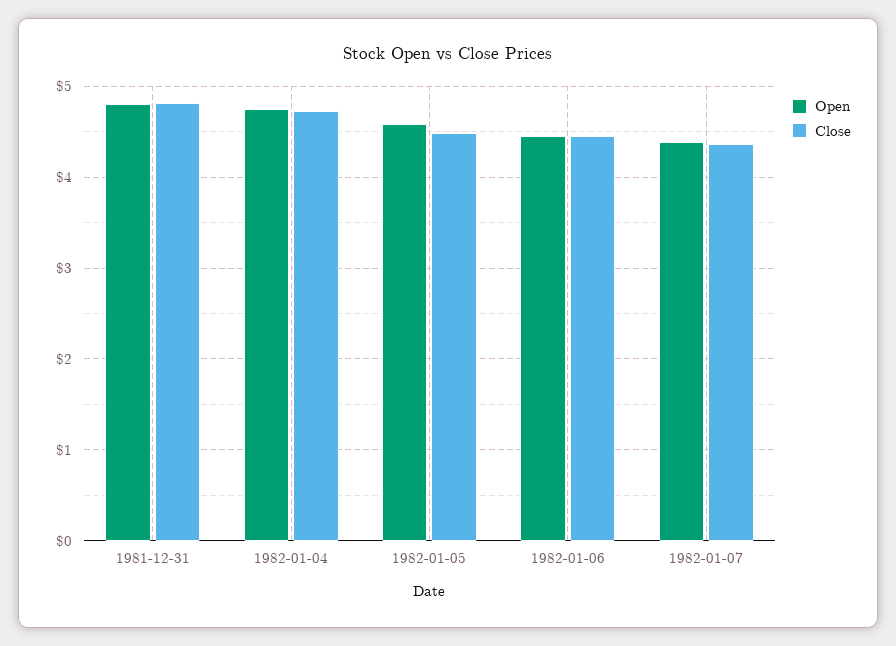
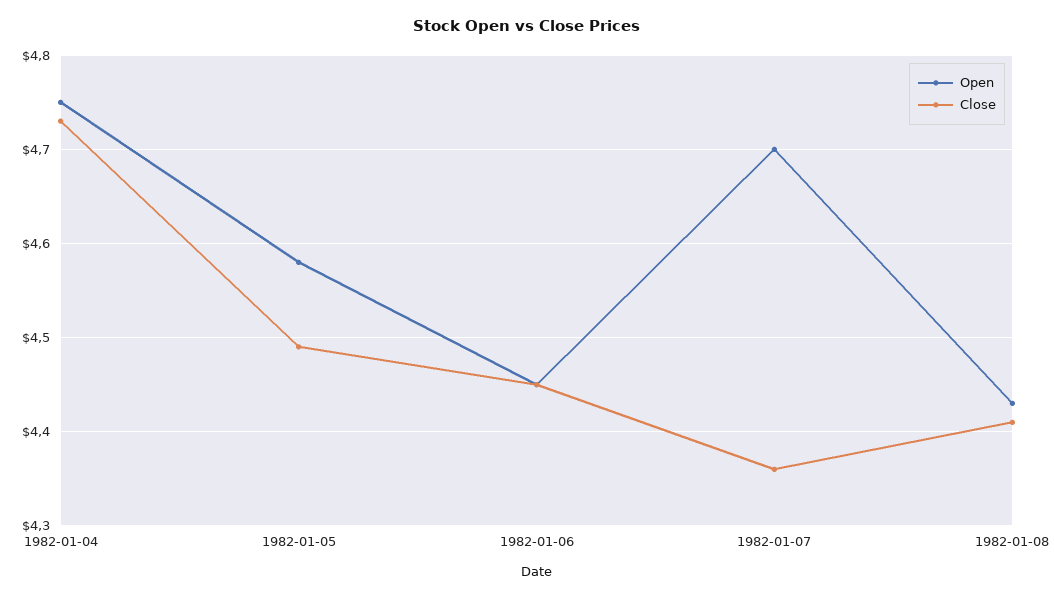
Open, 1981-12-31: 4.8 -> none
Close, 1981-12-31: 4.8 -> none
Open, 1982-01-07: 4.4 -> 4.7
Open, 1982-01-08: none -> 4.43
Close, 1982-01-08: none -> 4.41

